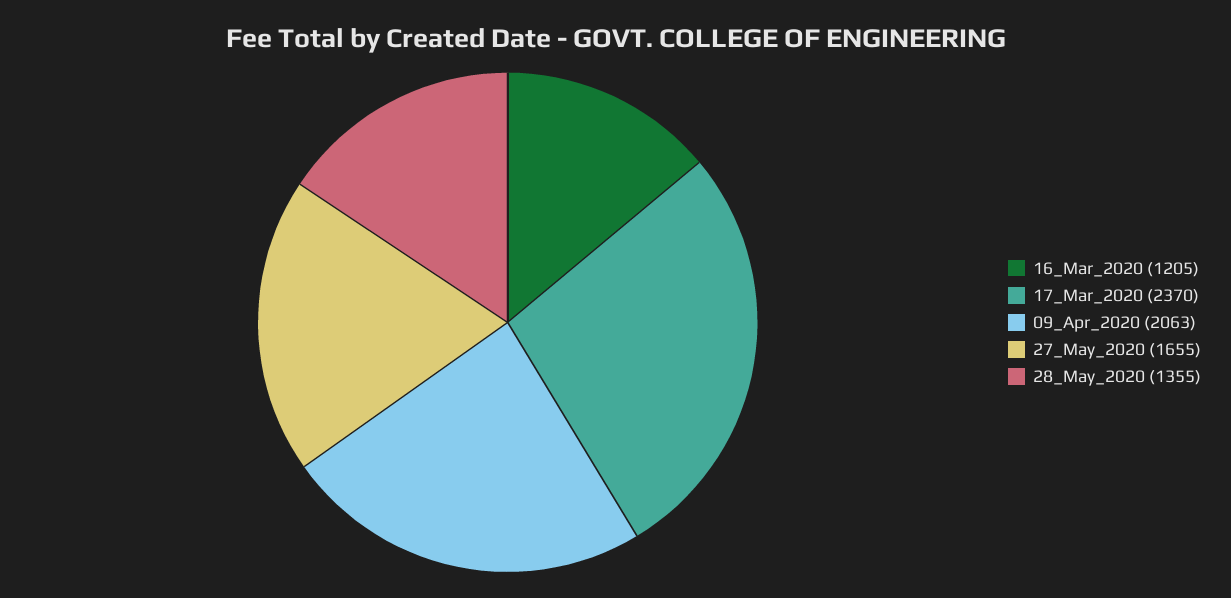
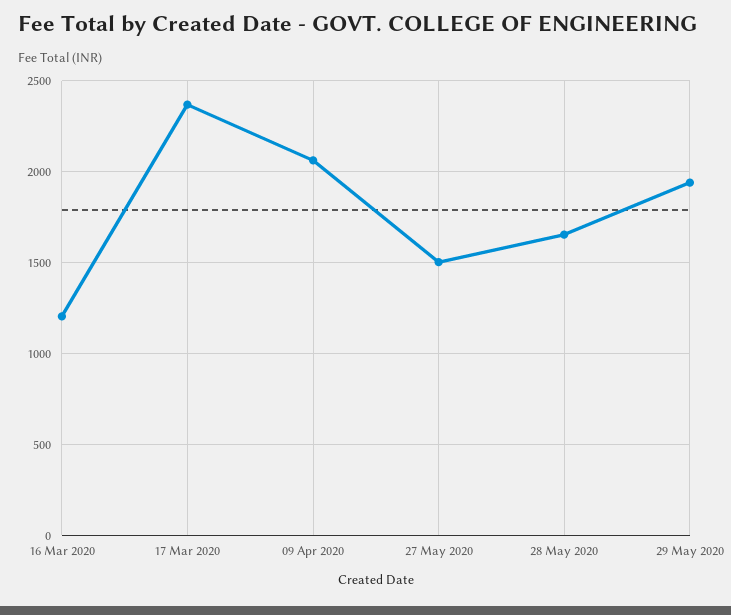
27_May_2020: 1655 -> 1500
28_May_2020: 1355 -> 1650
29 May 2020: none -> 1950

